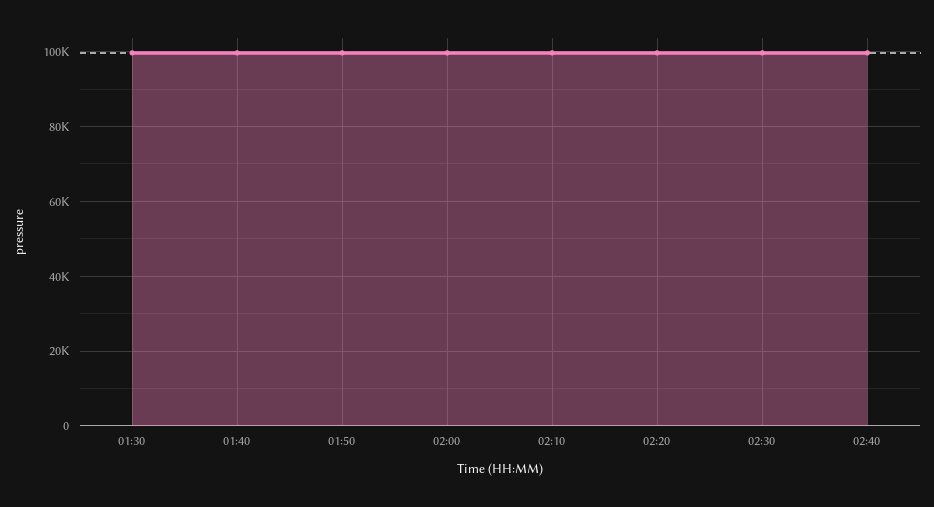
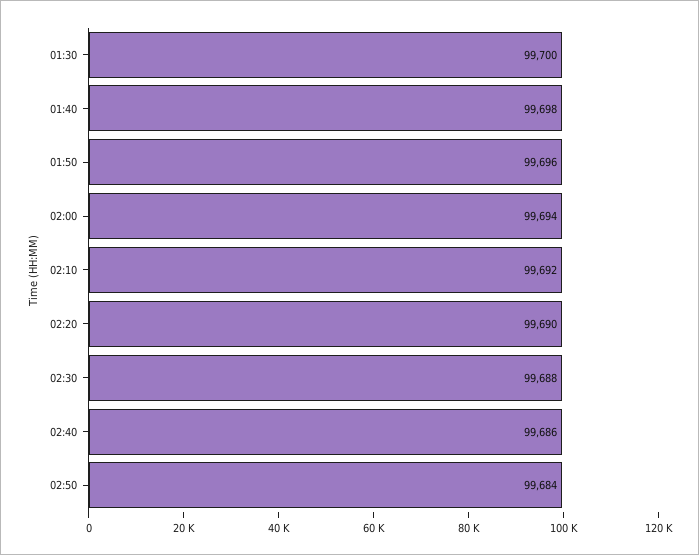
02:50: none -> 99684

